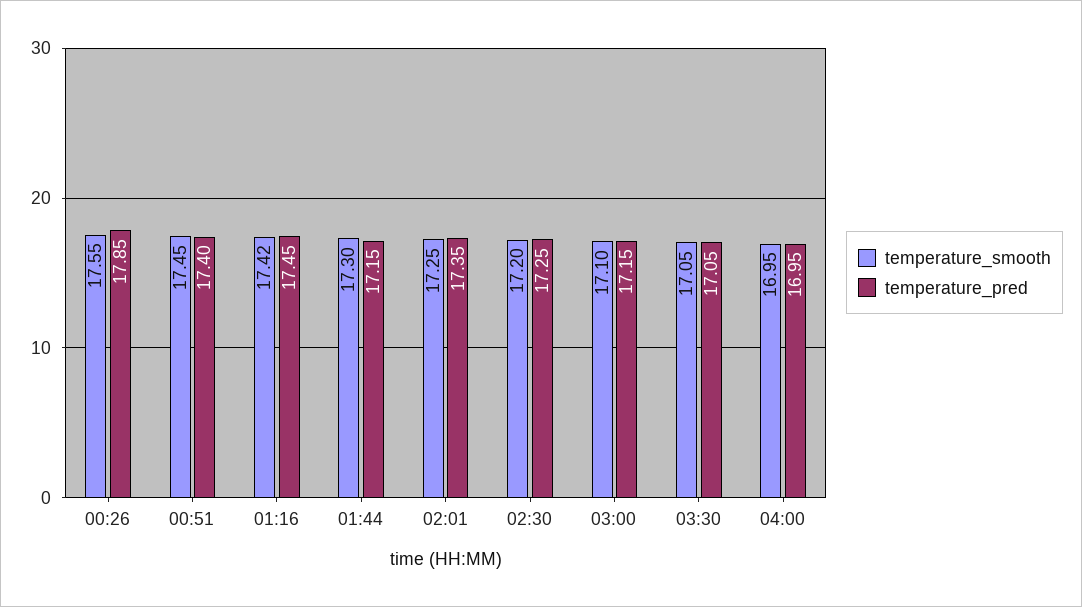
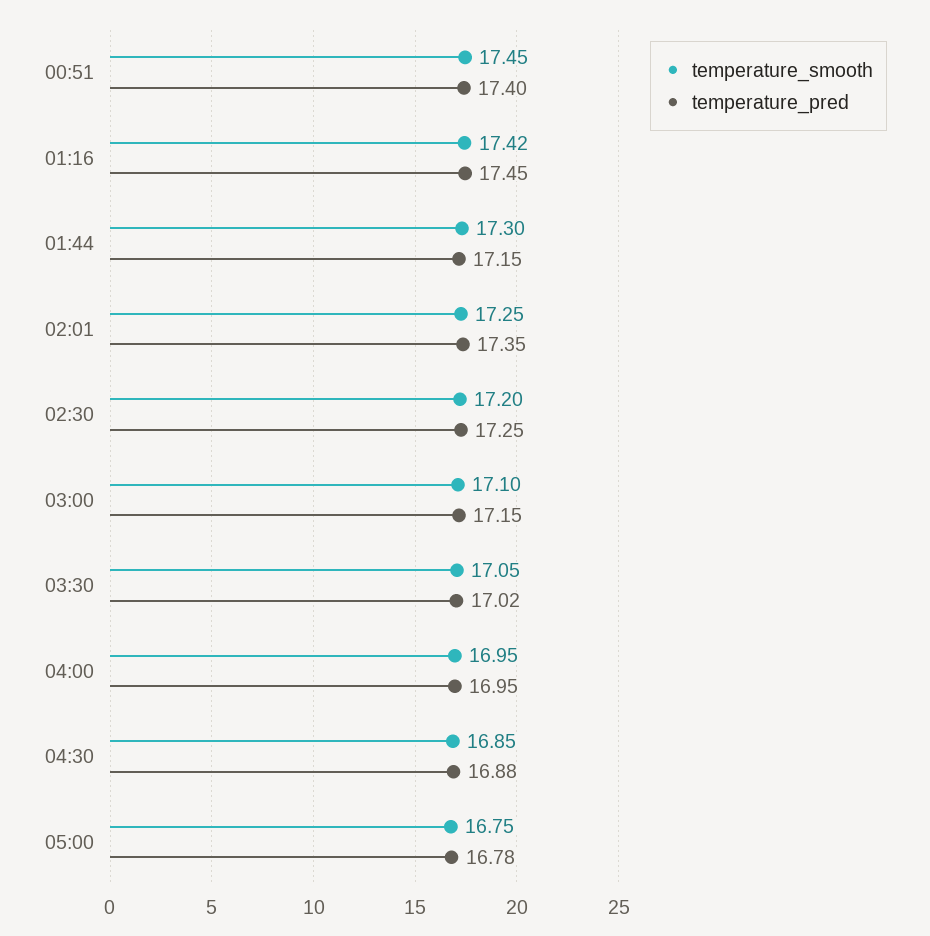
temperature_smooth, 00:26: 17.55 -> none
temperature_pred, 00:26: 17.85 -> none
temperature_pred, 03:30: 17.05 -> 17.02
temperature_smooth, 04:30: none -> 16.85
temperature_pred, 04:30: none -> 16.88
temperature_smooth, 05:00: none -> 16.75
temperature_pred, 05:00: none -> 16.78

